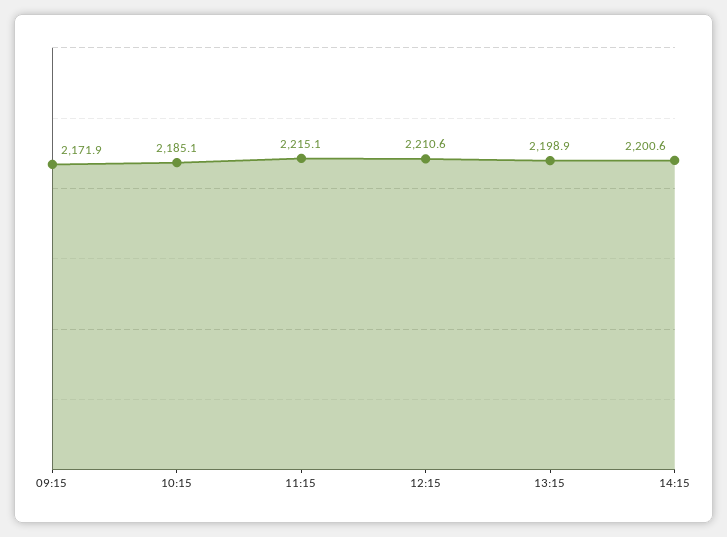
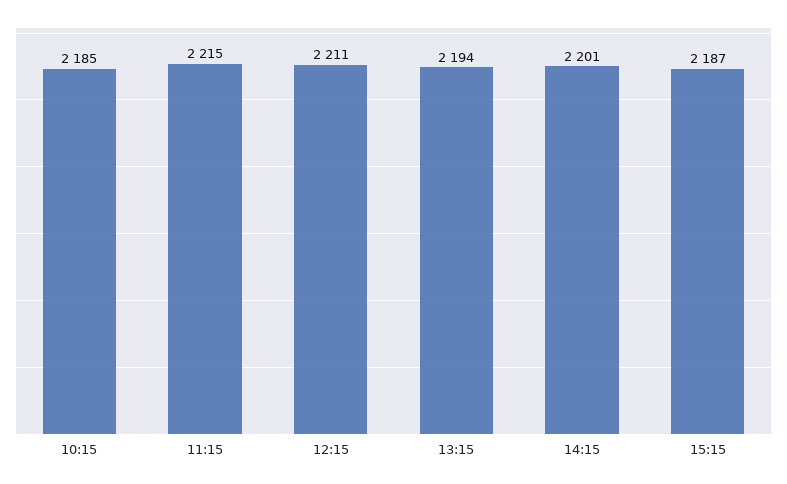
09:15: 2171.9 -> none
13:15: 2198.9 -> 2194
15:15: none -> 2187

